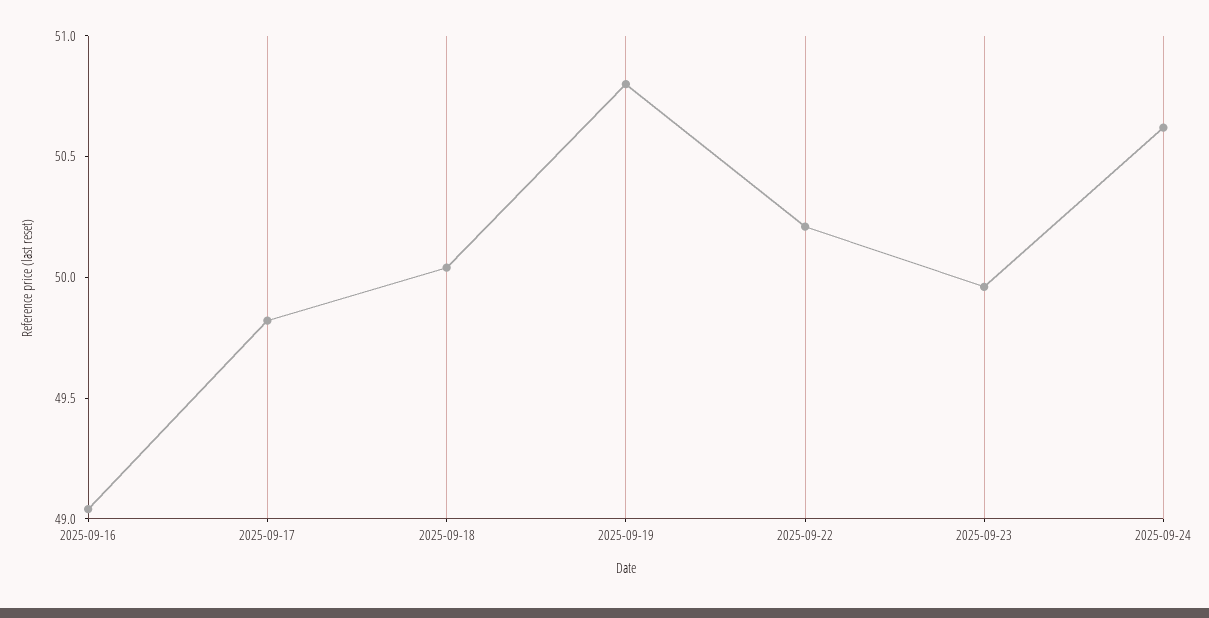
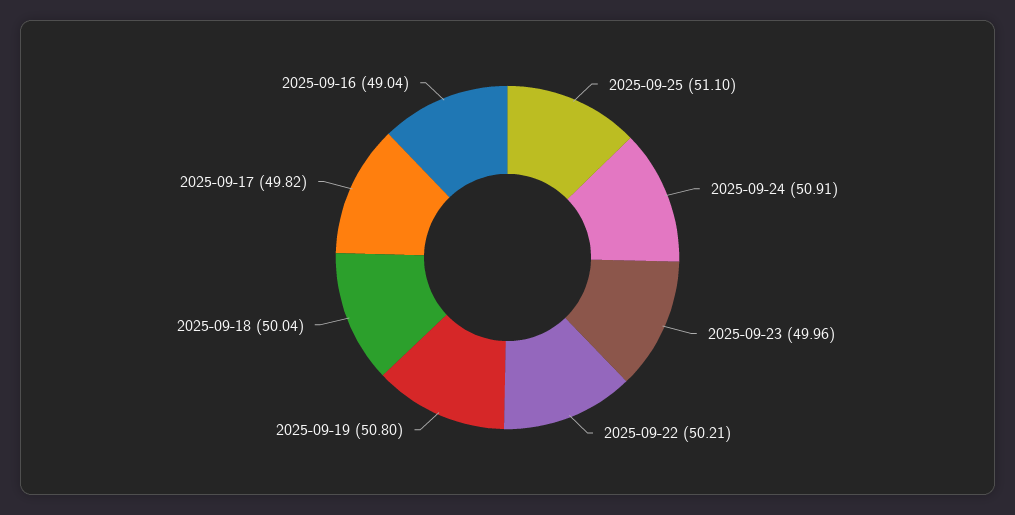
2025-09-24: 50.6 -> 50.91
2025-09-25: none -> 51.1

